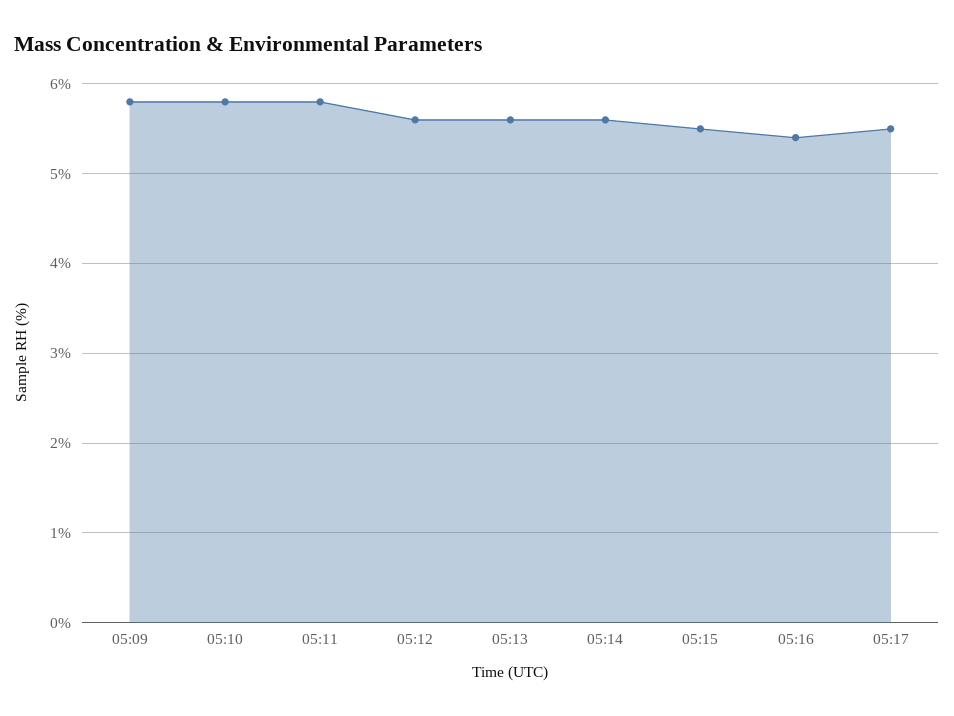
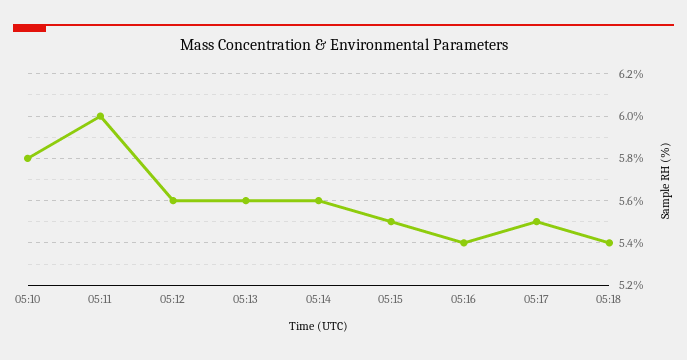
05:09: 5.8 -> none
05:11: 5.8 -> 6
05:18: none -> 5.4

